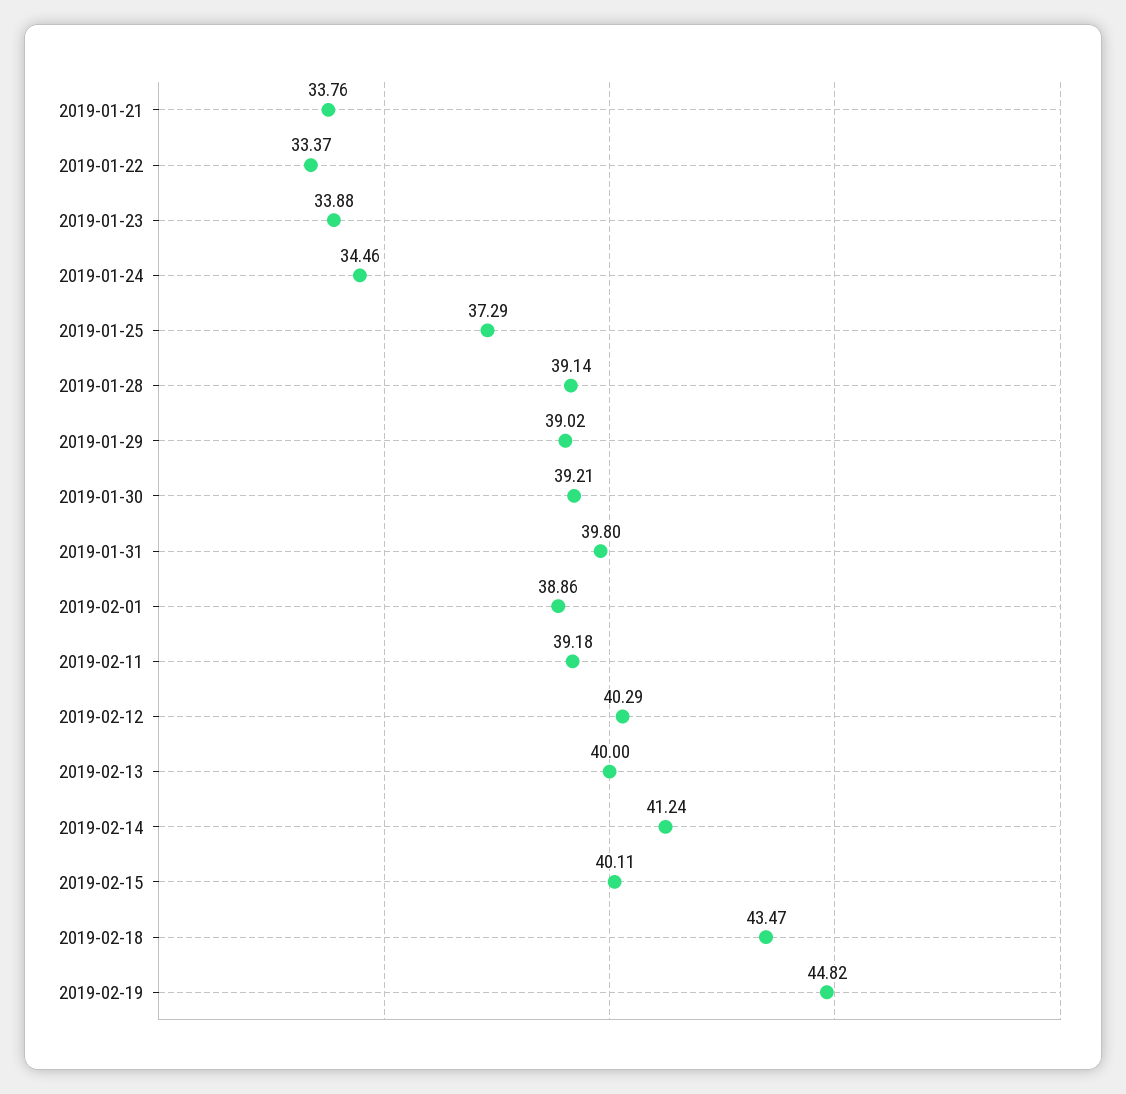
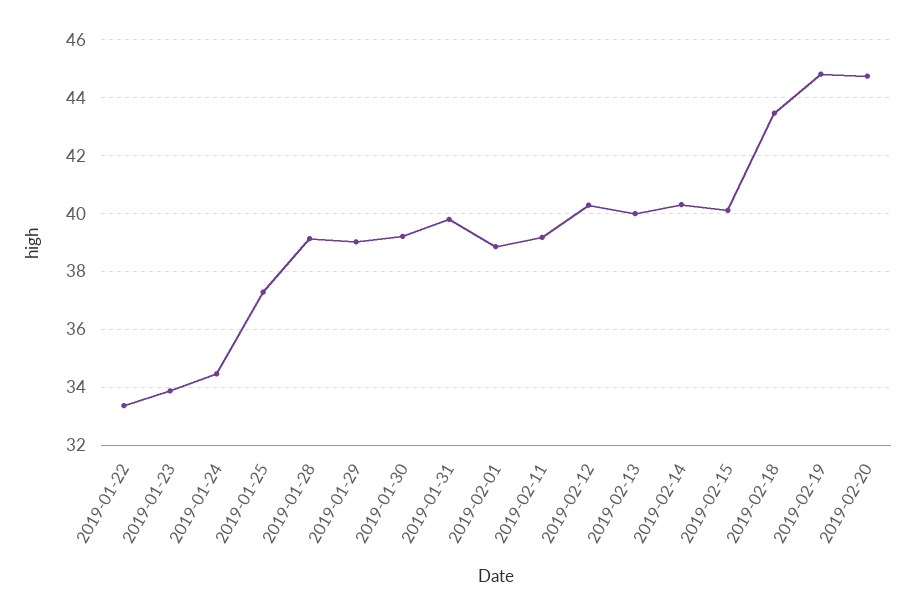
2019-01-21: 33.76 -> none
2019-02-14: 41.24 -> 40.25
2019-02-20: none -> 44.75

